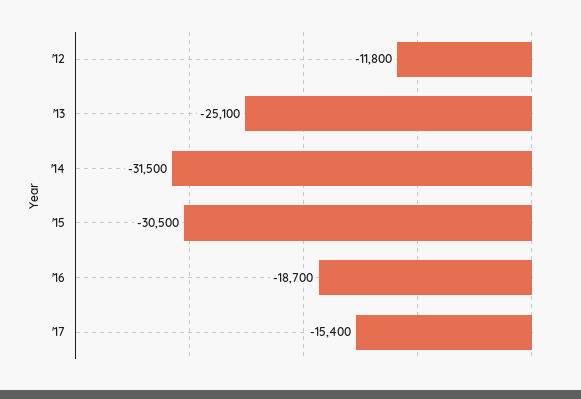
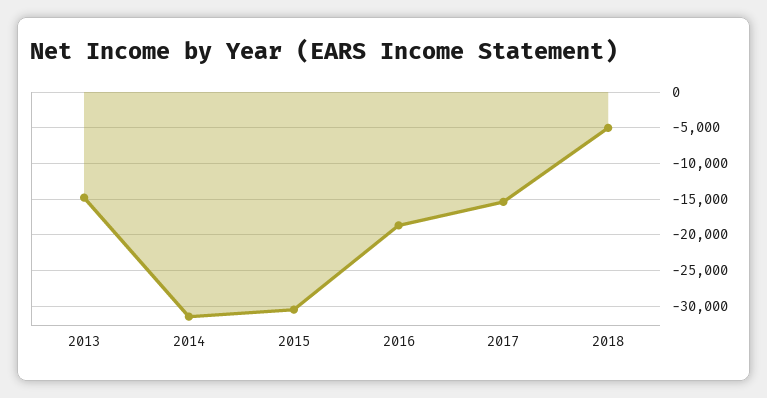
'12: -11800 -> none
'13: -25100 -> -15000
2018: none -> -5000

